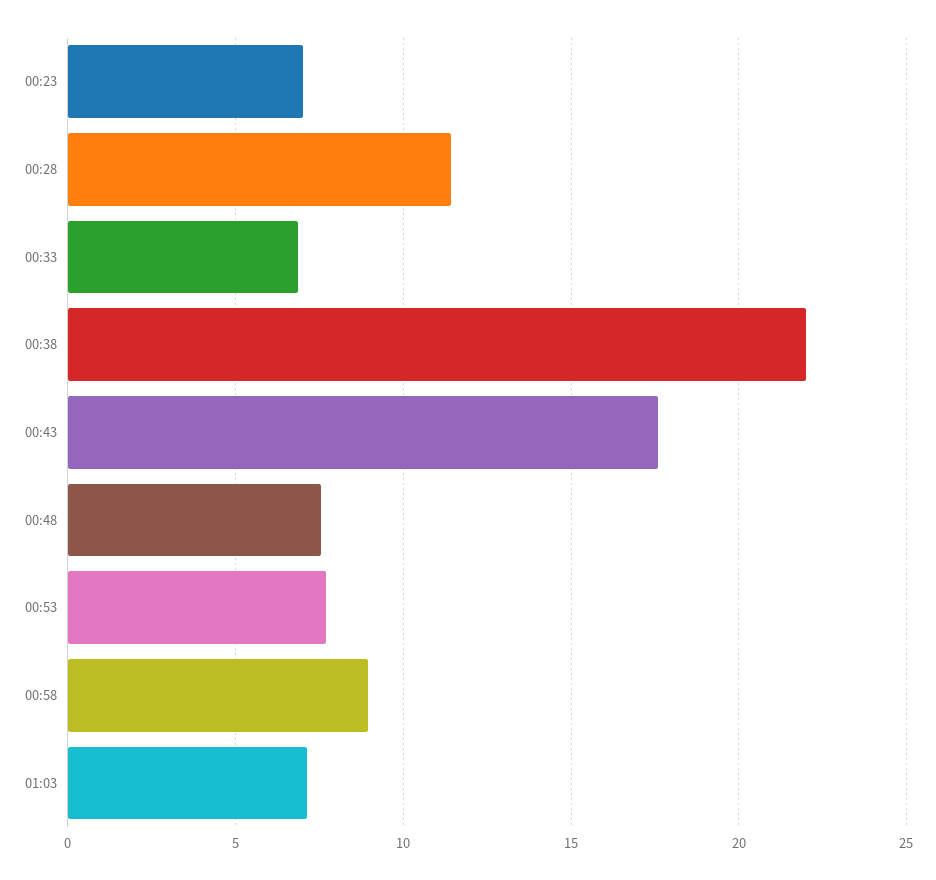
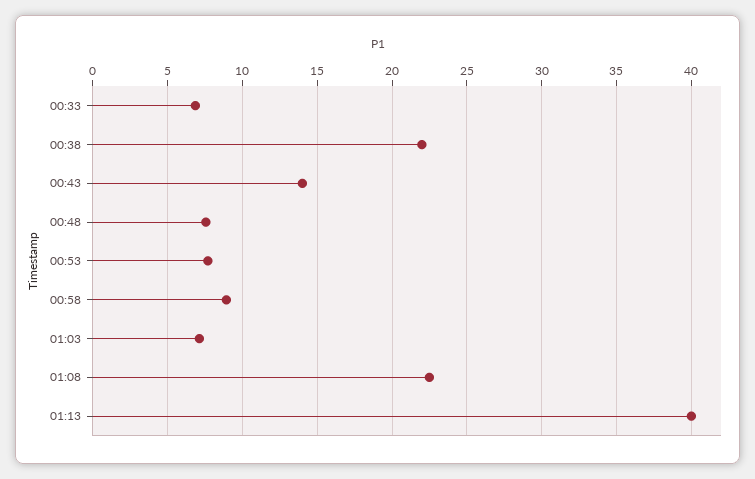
00:23: 7 -> none
00:28: 11.5 -> none
00:43: 17.5 -> 14
01:08: none -> 22.5
01:13: none -> 40

